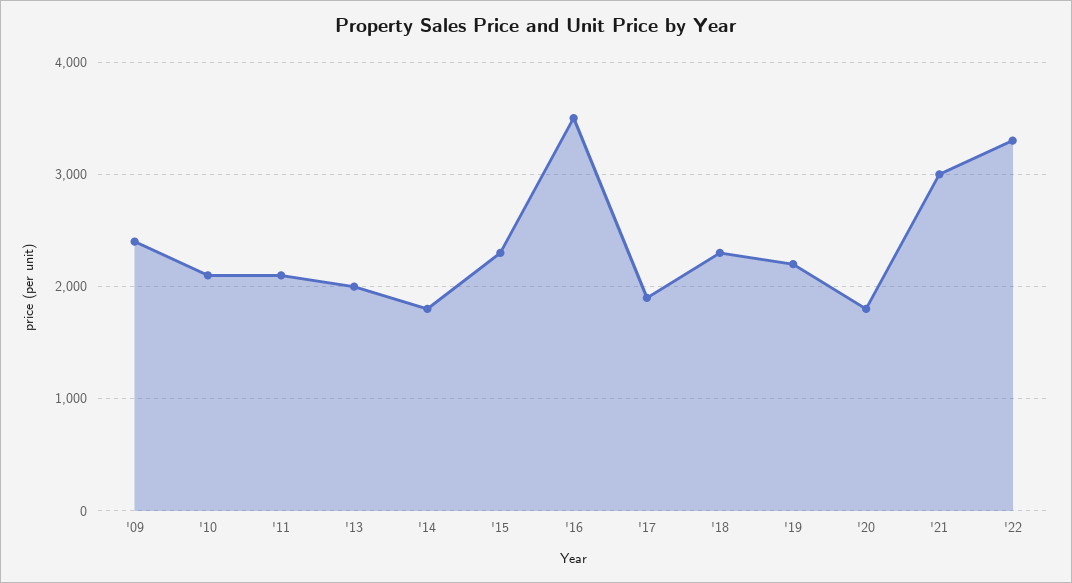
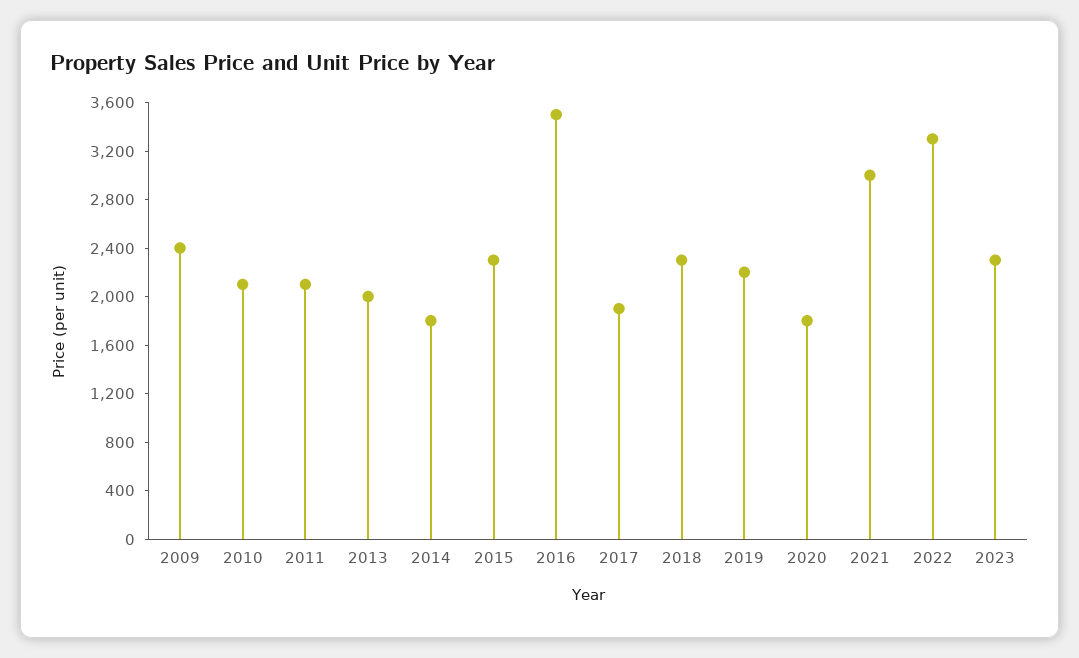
2023: none -> 2300

